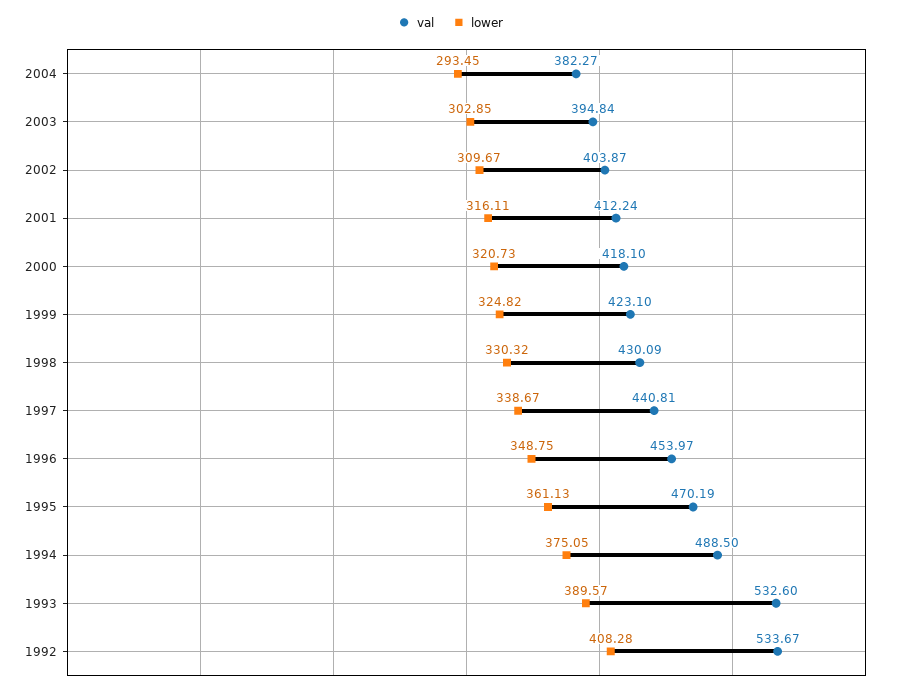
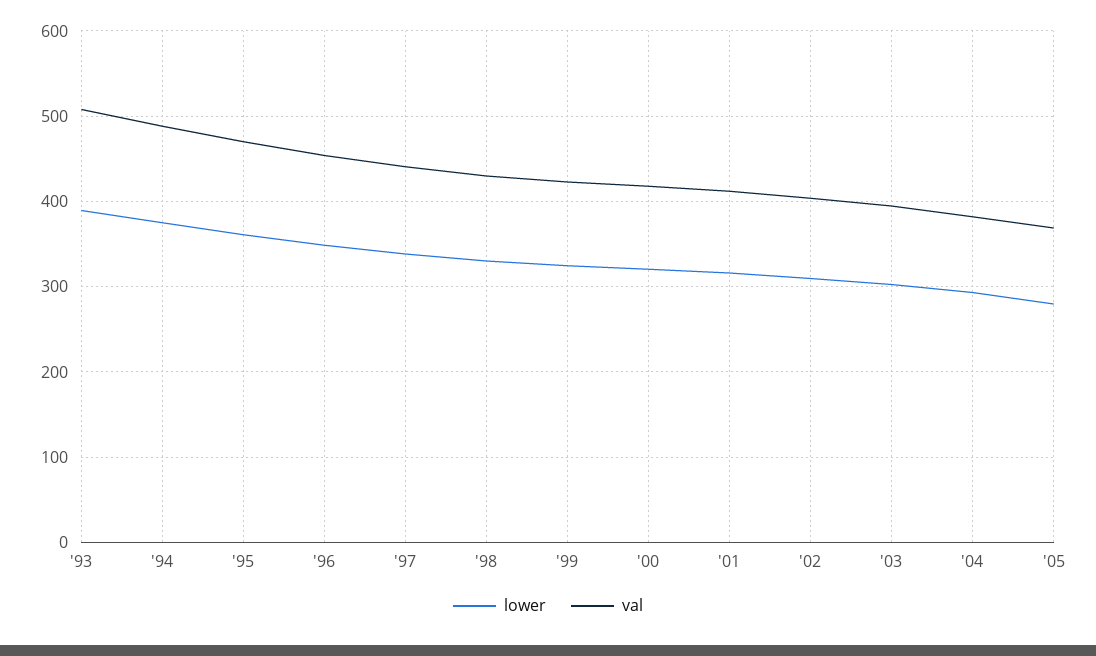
val, 1993: 532.6 -> 510
val, 1992: 533.67 -> none
lower, 1992: 408.28 -> none
lower, '05: none -> 280
val, '05: none -> 370

